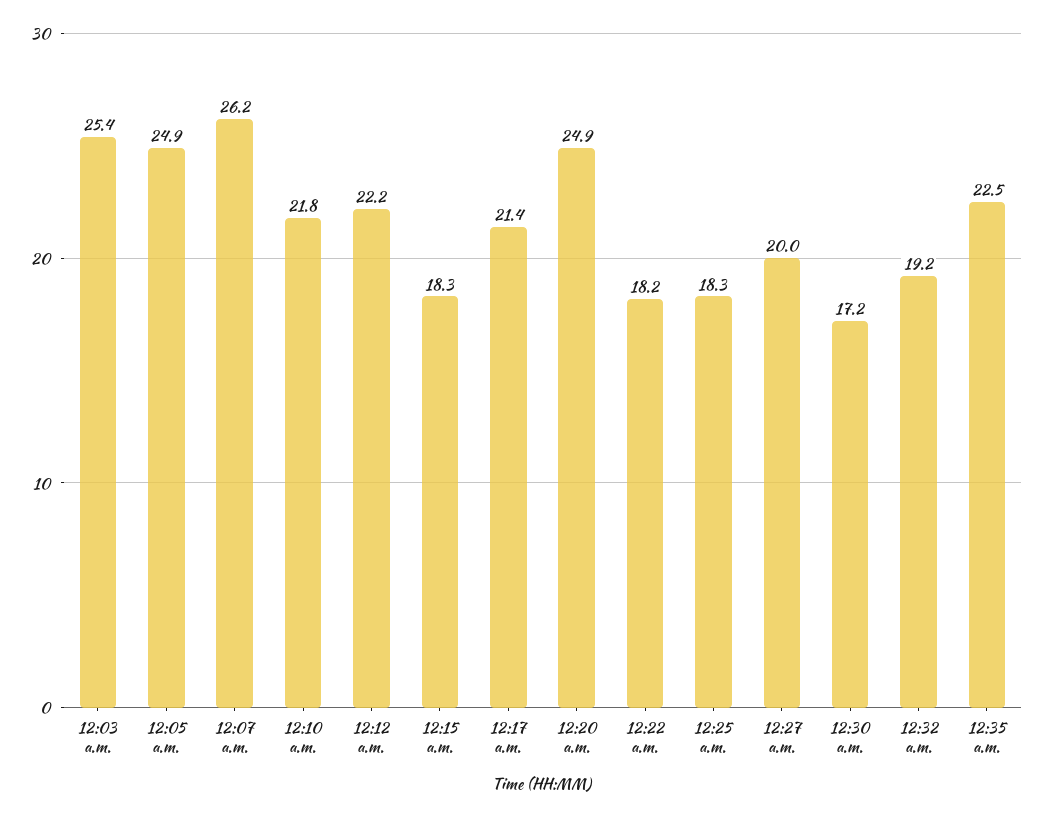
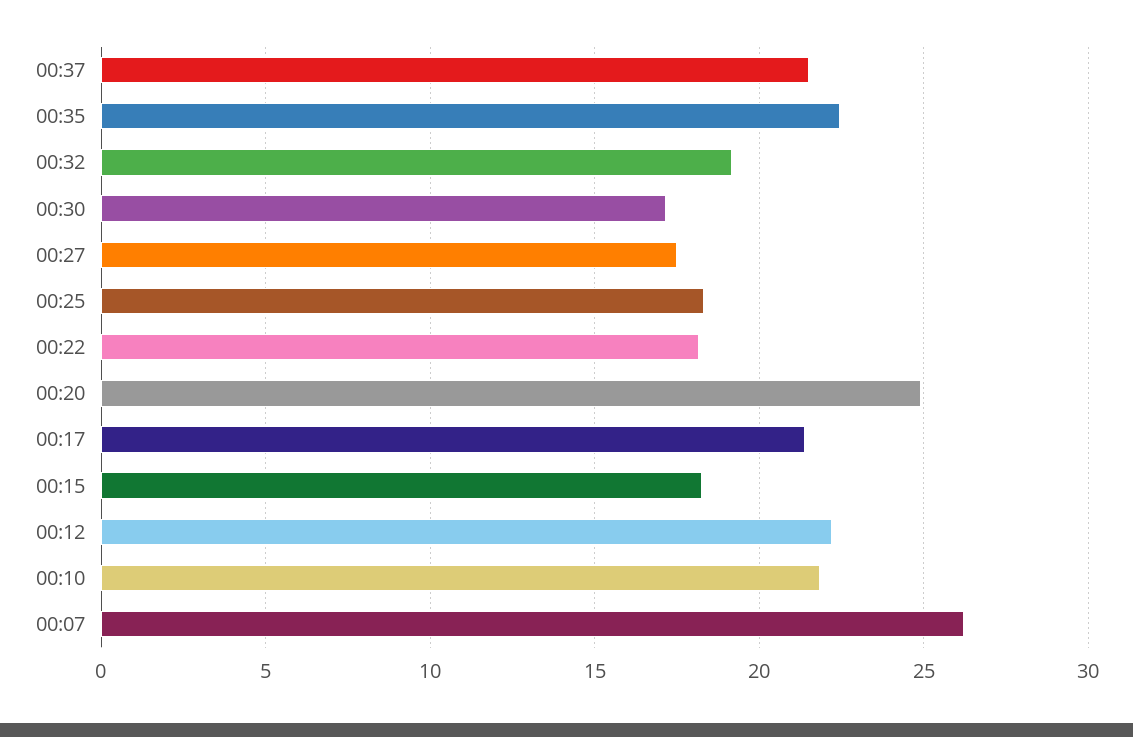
12:03 a.m.: 25.4 -> none
12:05 a.m.: 24.9 -> none
12:27 a.m.: 20 -> 17.5
00:37: none -> 21.5

